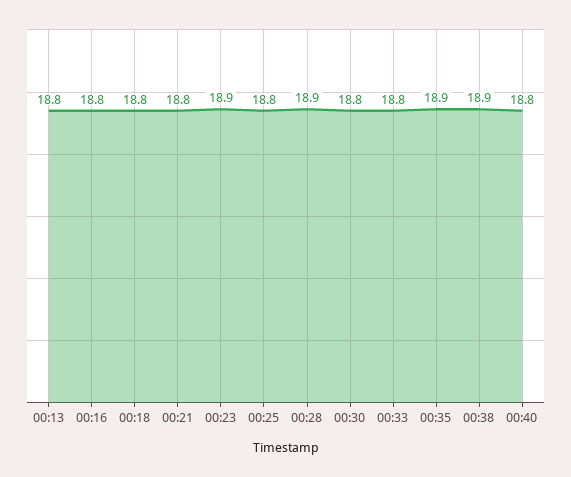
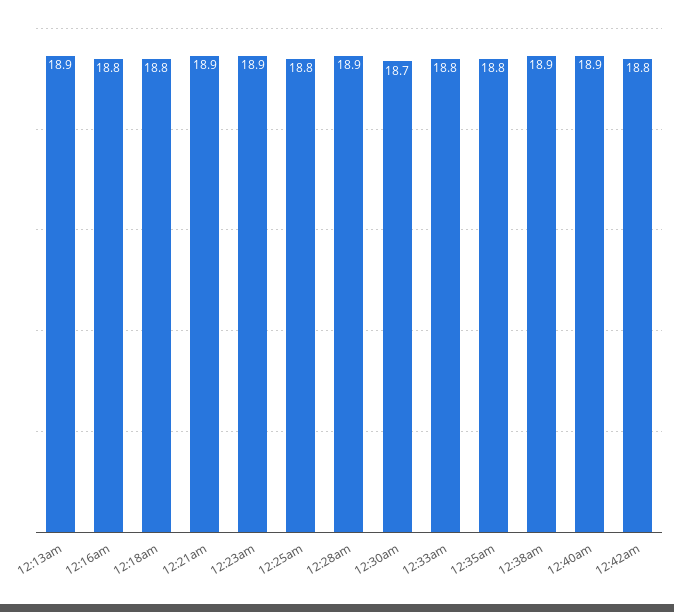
00:13: 18.8 -> 18.9
00:21: 18.8 -> 18.9
00:30: 18.8 -> 18.7
00:35: 18.9 -> 18.8
00:40: 18.8 -> 18.9
12:42am: none -> 18.8

